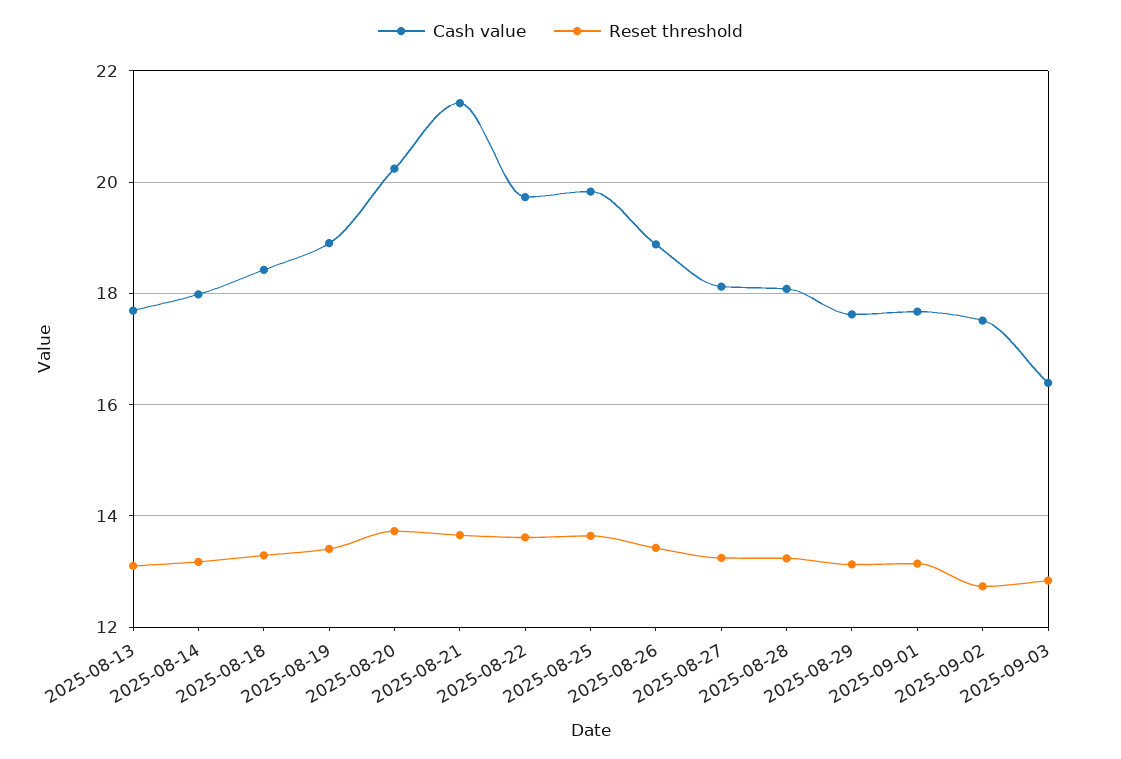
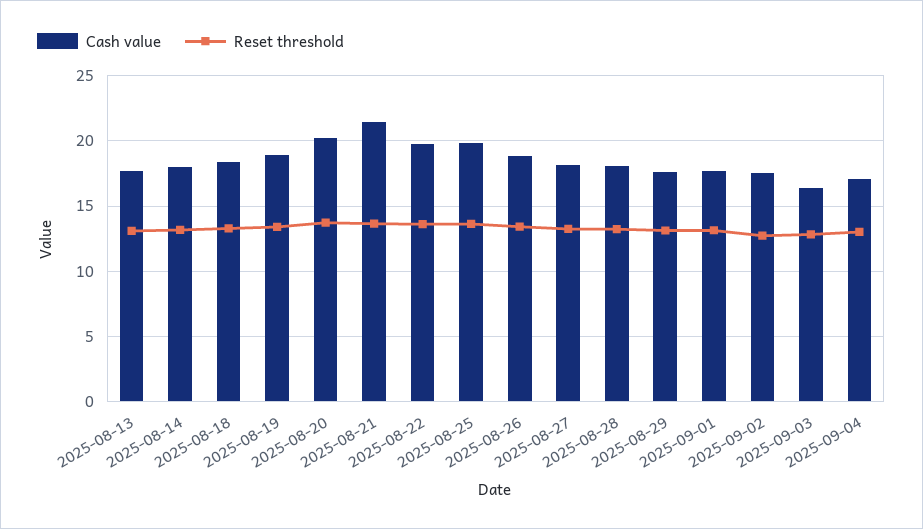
Cash value, 2025-09-04: none -> 17
Reset threshold, 2025-09-04: none -> 13

